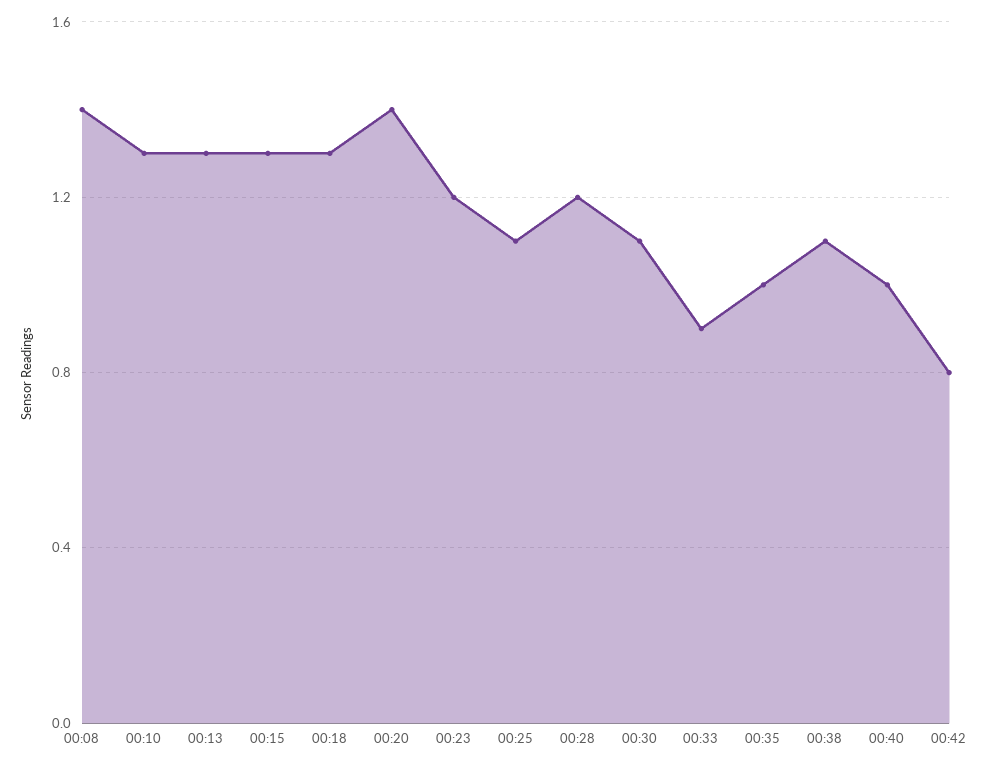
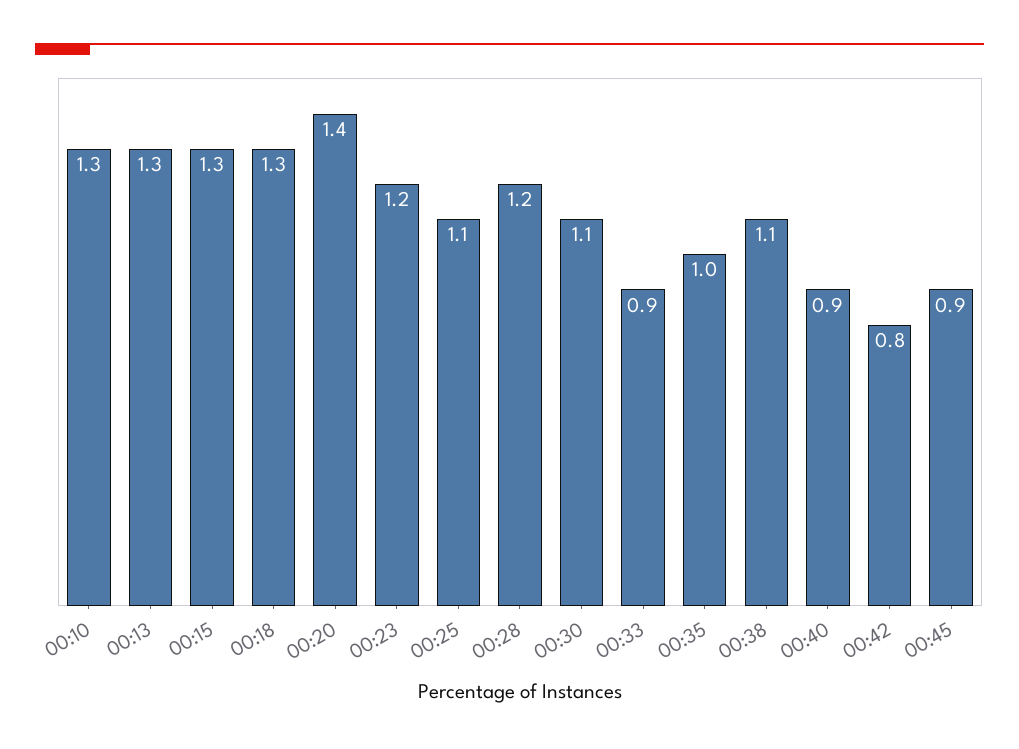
00:08: 1.4 -> none
00:40: 1 -> 0.9
00:45: none -> 0.9

